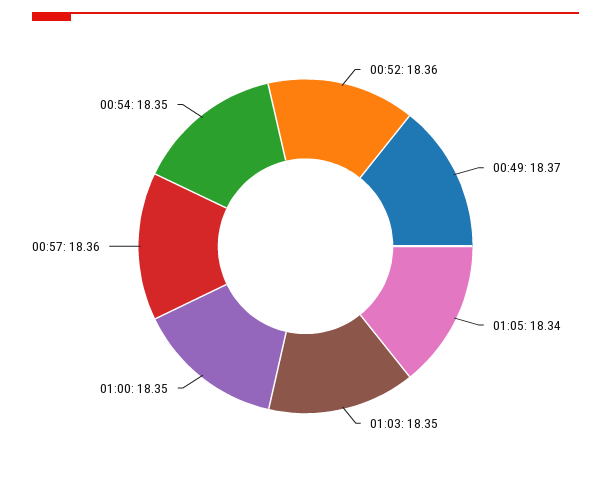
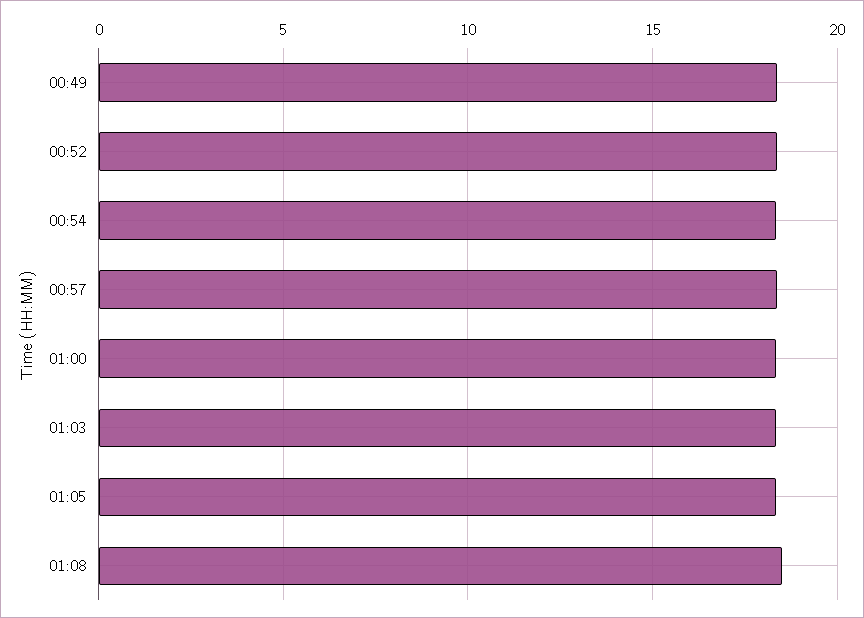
01:08: none -> 18.5

